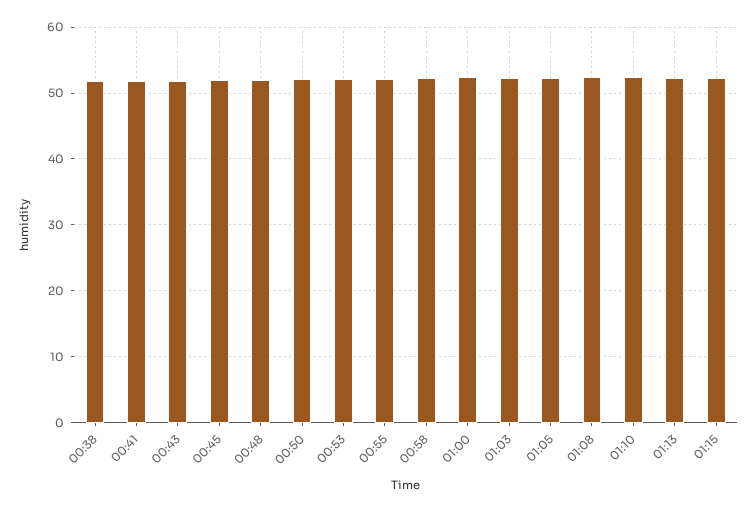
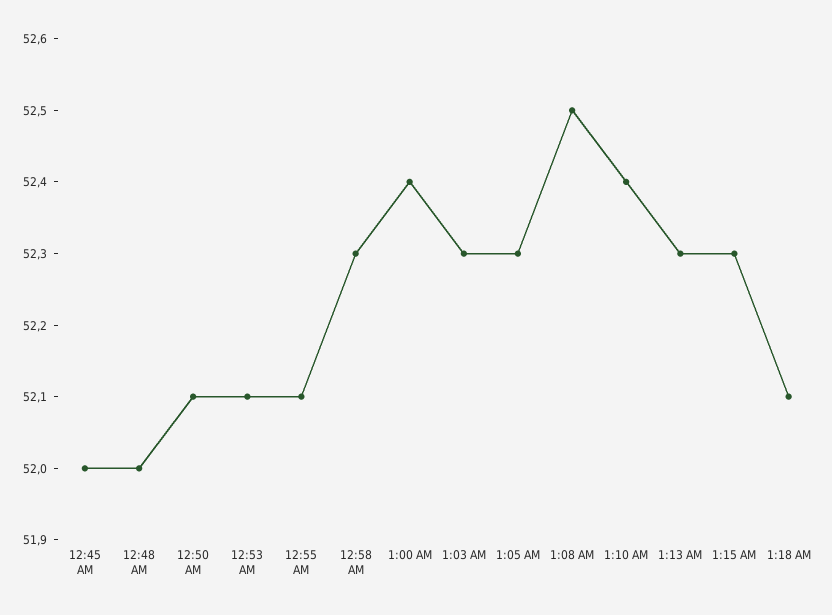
00:38: 52 -> none
00:41: 52 -> none
00:43: 52 -> none
1:18 AM: none -> 52.1

